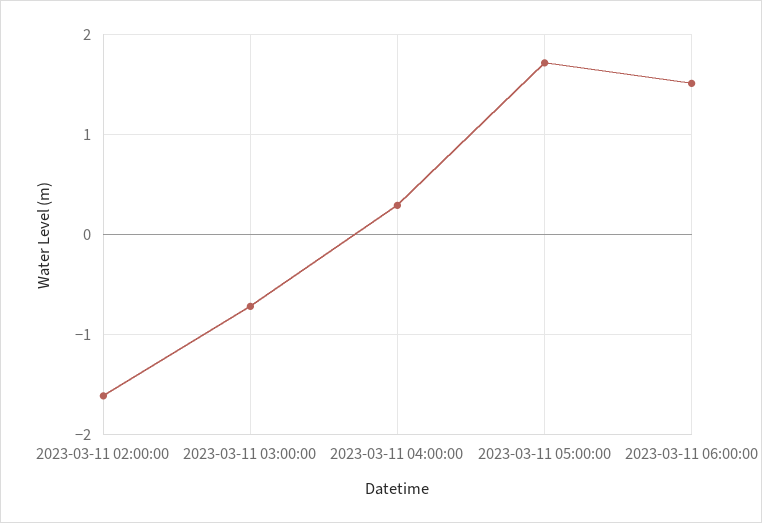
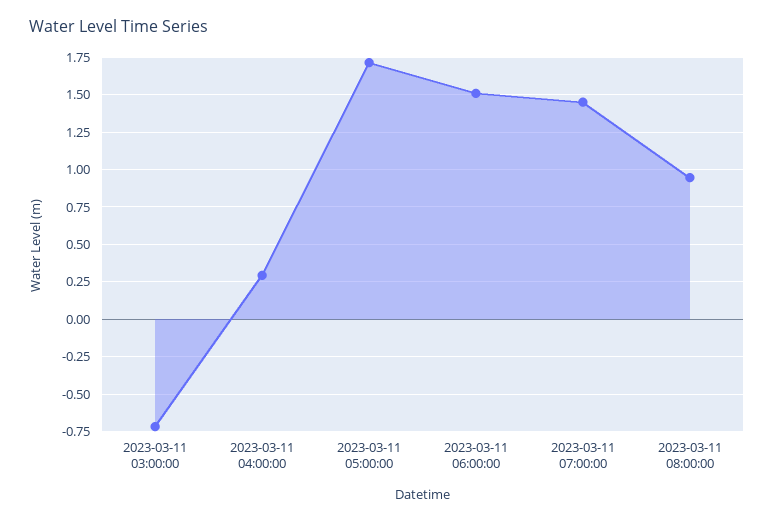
2023-03-11 02:00:00: -1.6 -> none
2023-03-11 07:00:00: none -> 1.45
2023-03-11 08:00:00: none -> 0.95

